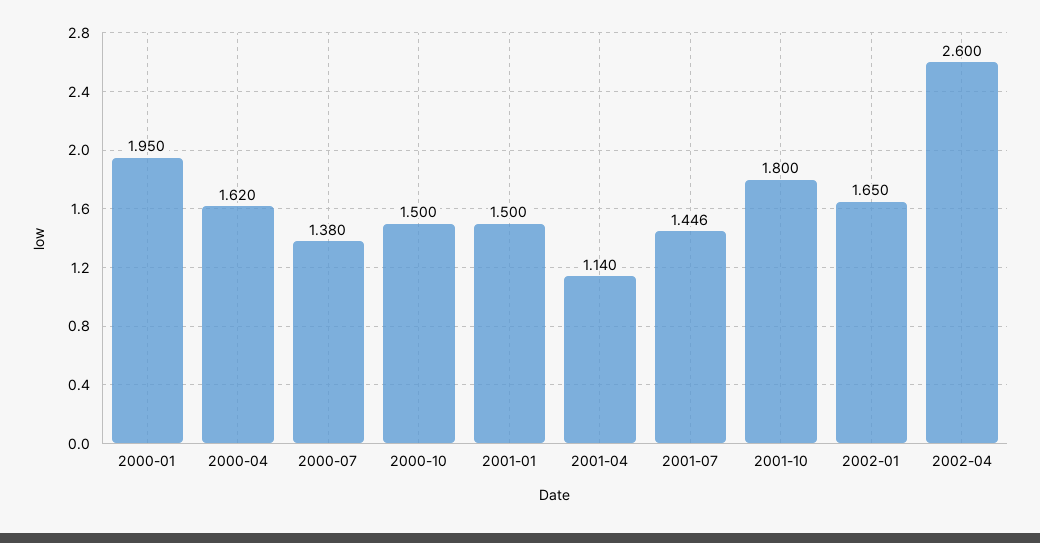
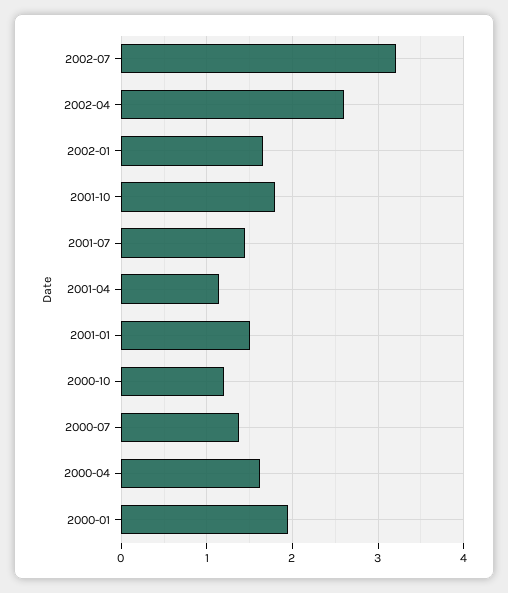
2000-10: 1.5 -> 1.2
2002-07: none -> 3.2

